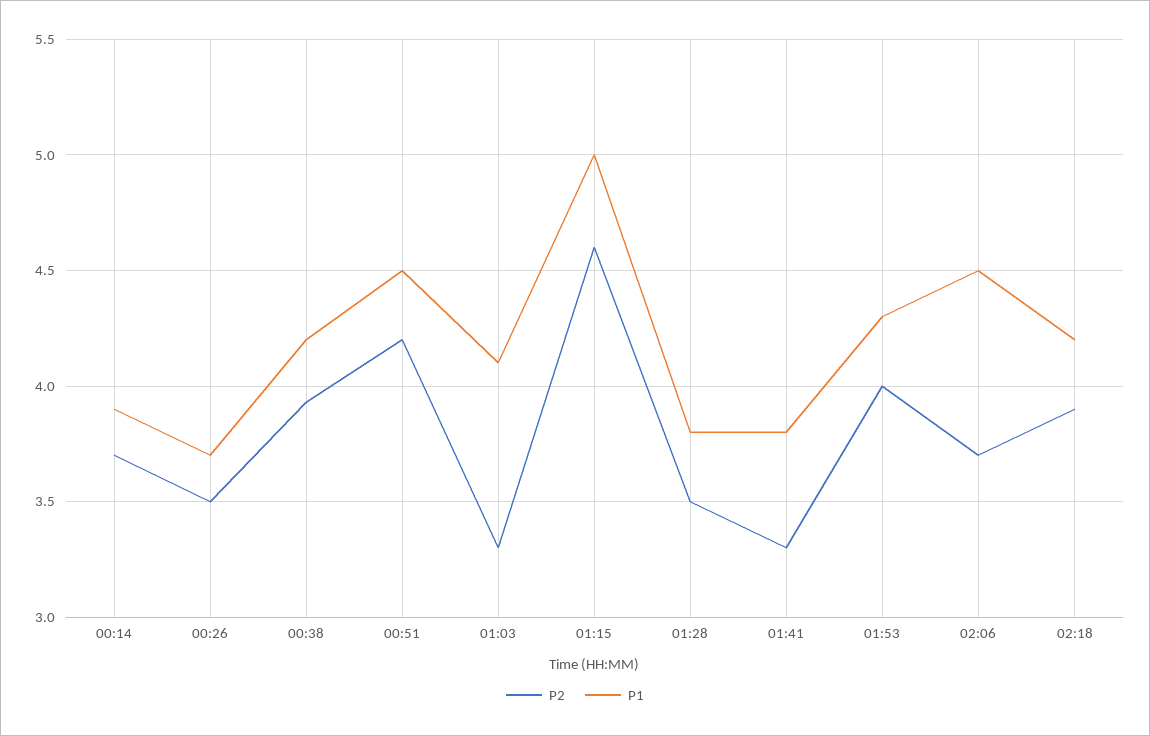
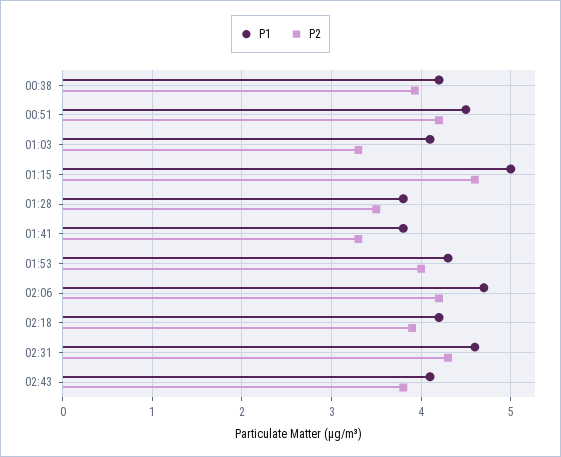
P2, 00:14: 3.7 -> none
P1, 00:14: 3.9 -> none
P2, 00:26: 3.5 -> none
P1, 00:26: 3.7 -> none
P2, 02:06: 3.7 -> 4.2
P1, 02:06: 4.5 -> 4.7
P1, 02:31: none -> 4.6
P2, 02:31: none -> 4.3
P1, 02:43: none -> 4.1
P2, 02:43: none -> 3.8

